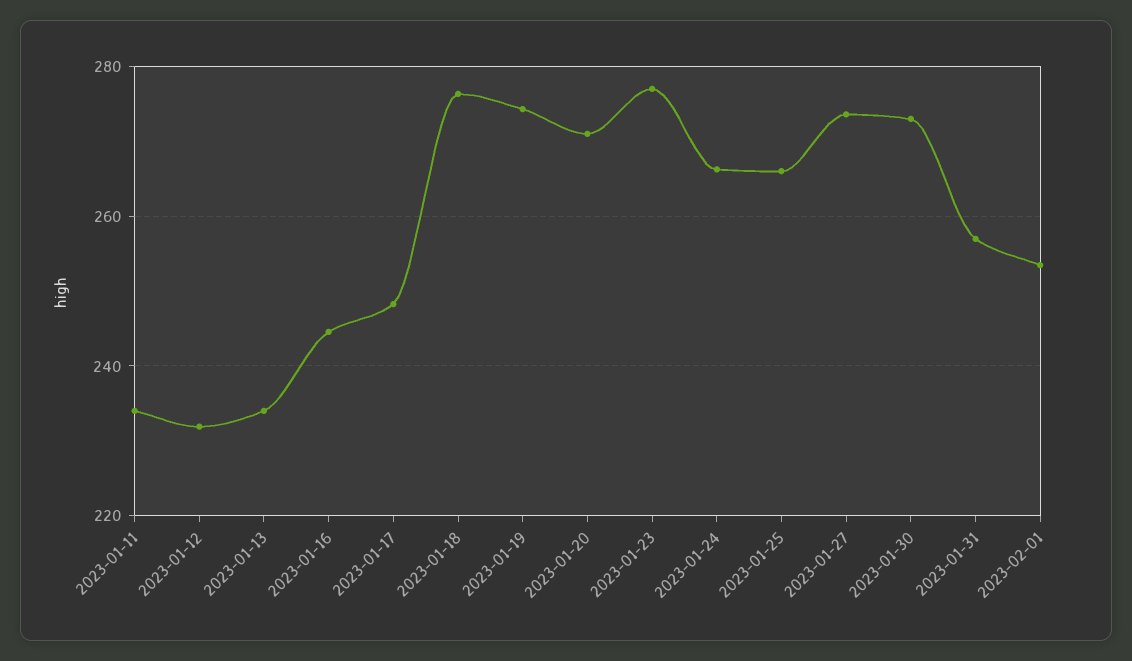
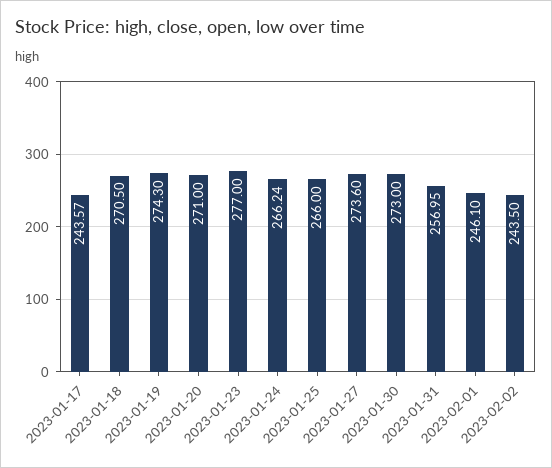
2023-01-11: 234 -> none
2023-01-12: 232 -> none
2023-01-13: 234 -> none
2023-01-16: 244 -> none
2023-01-17: 248 -> 243.57
2023-01-18: 276 -> 270.5
2023-02-01: 254 -> 246.1
2023-02-02: none -> 243.5

